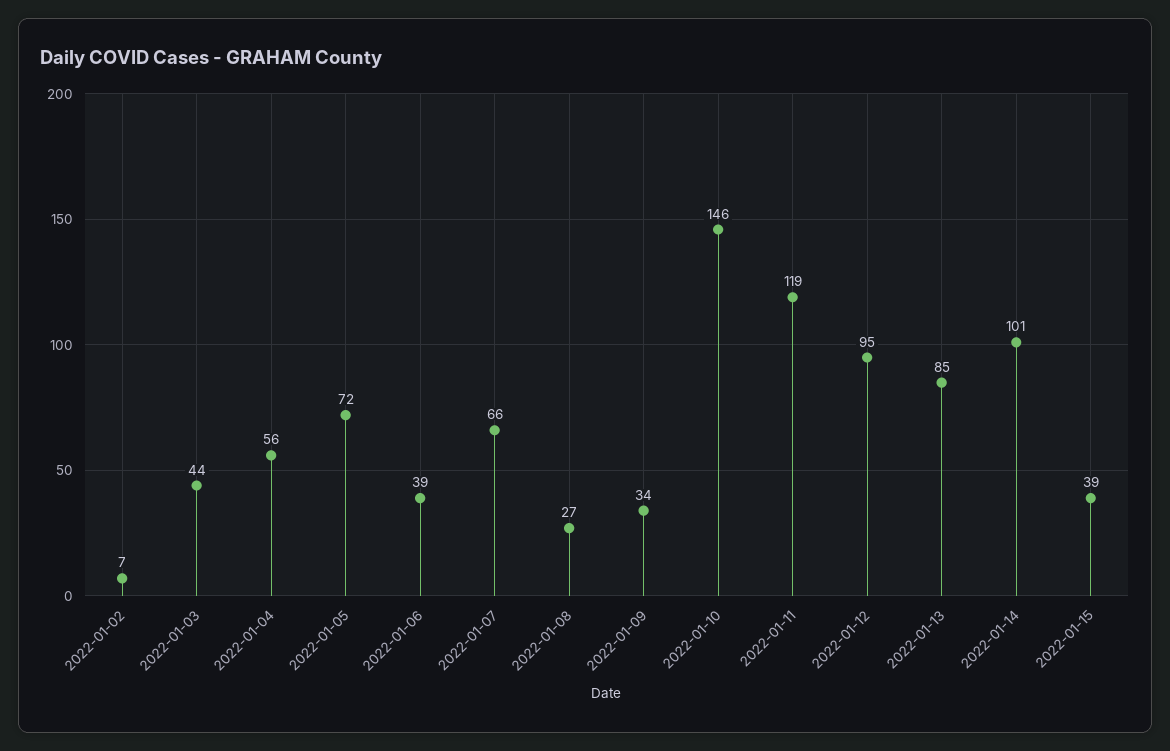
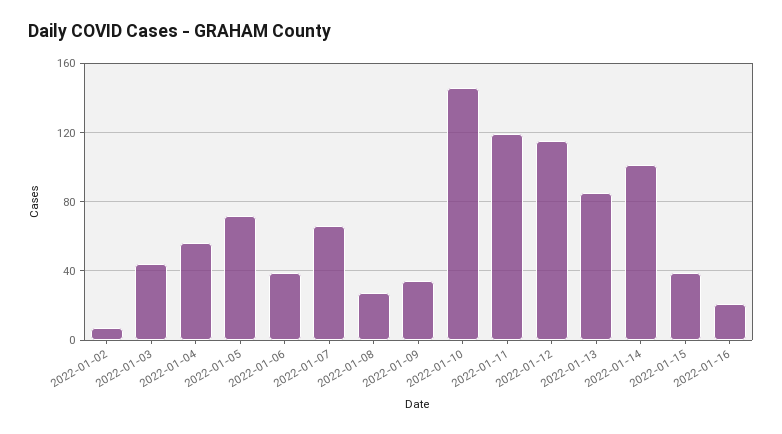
2022-01-12: 95 -> 115
2022-01-16: none -> 20

